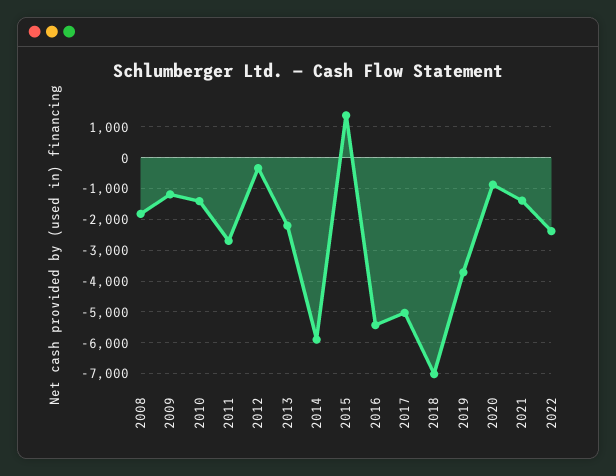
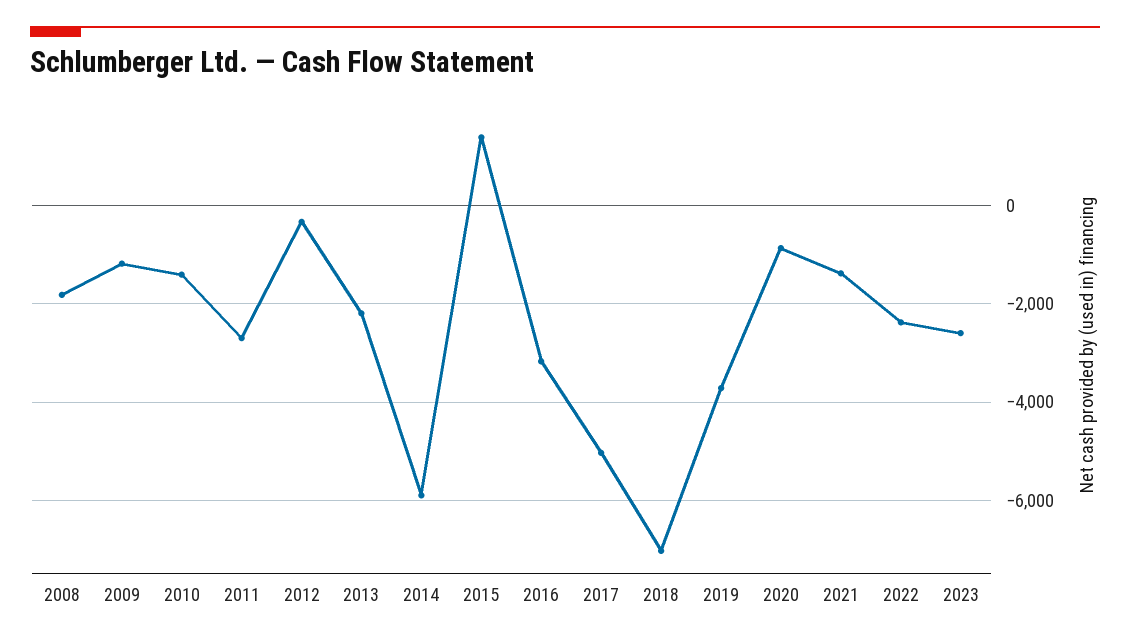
2016: -5400 -> -3200
2023: none -> -2600

